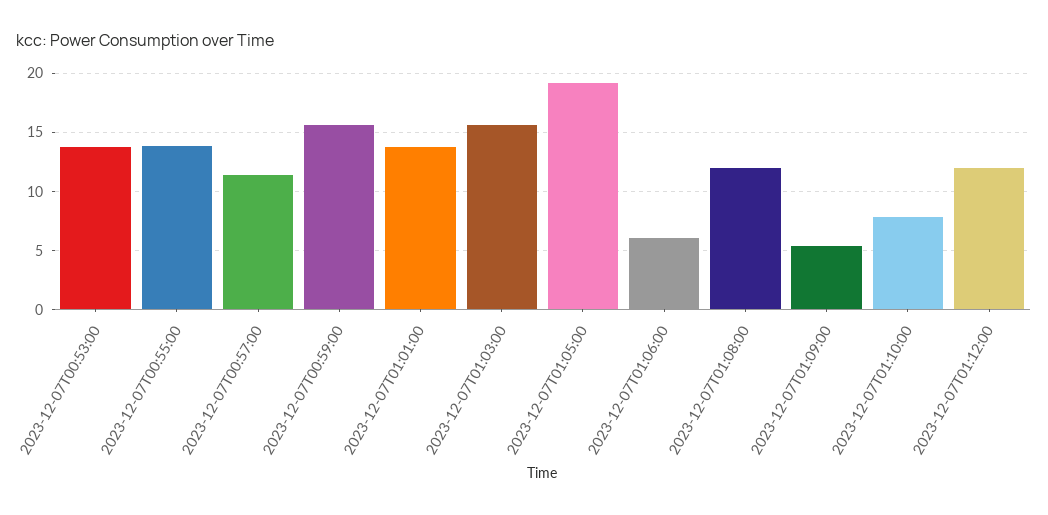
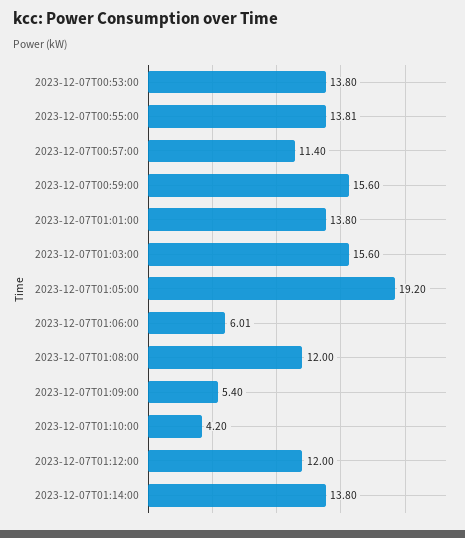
2023-12-07T01:10:00: 8 -> 4.2
2023-12-07T01:14:00: none -> 13.8

